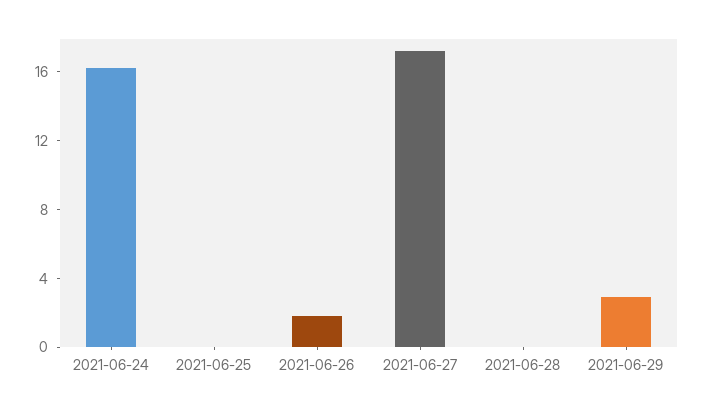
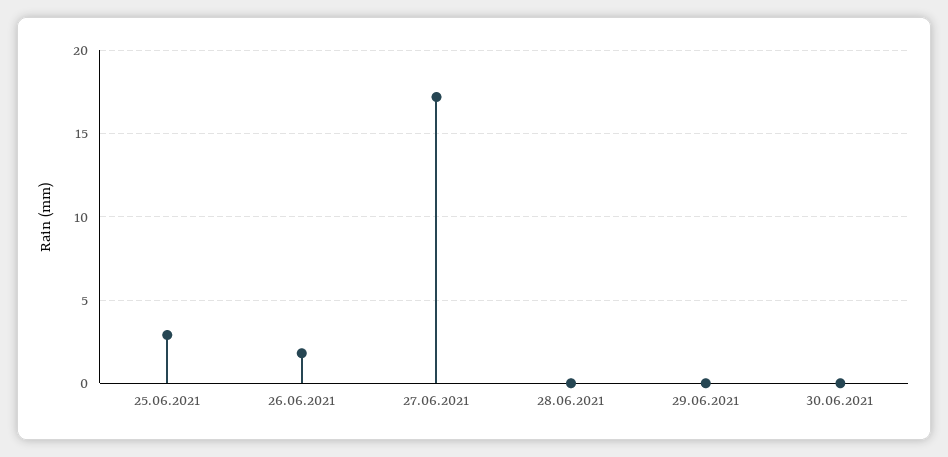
2021-06-24: 16 -> none
2021-06-25: 0 -> 3
2021-06-29: 3 -> 0
30.06.2021: none -> 0

